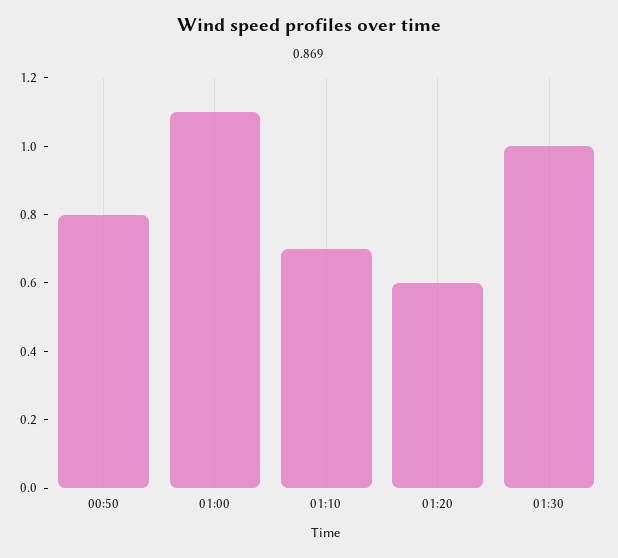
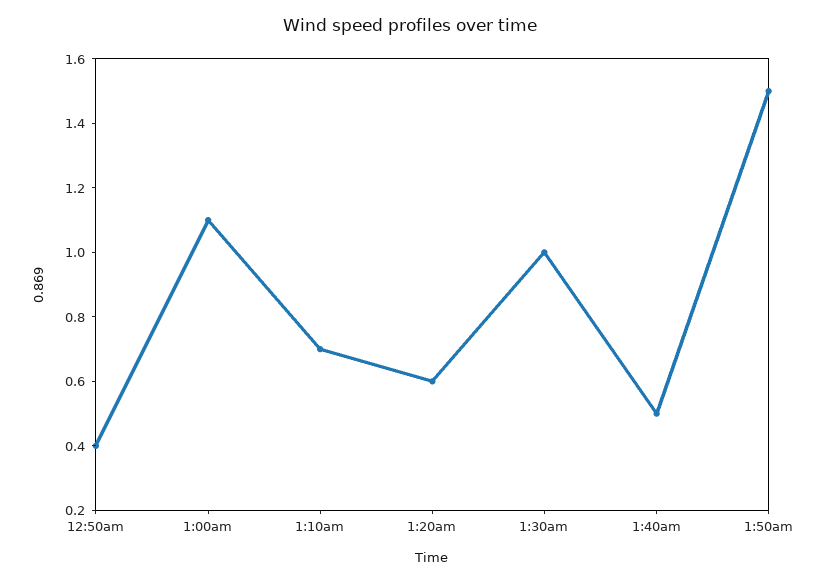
00:50: 0.8 -> 0.4
1:40am: none -> 0.5
1:50am: none -> 1.5

